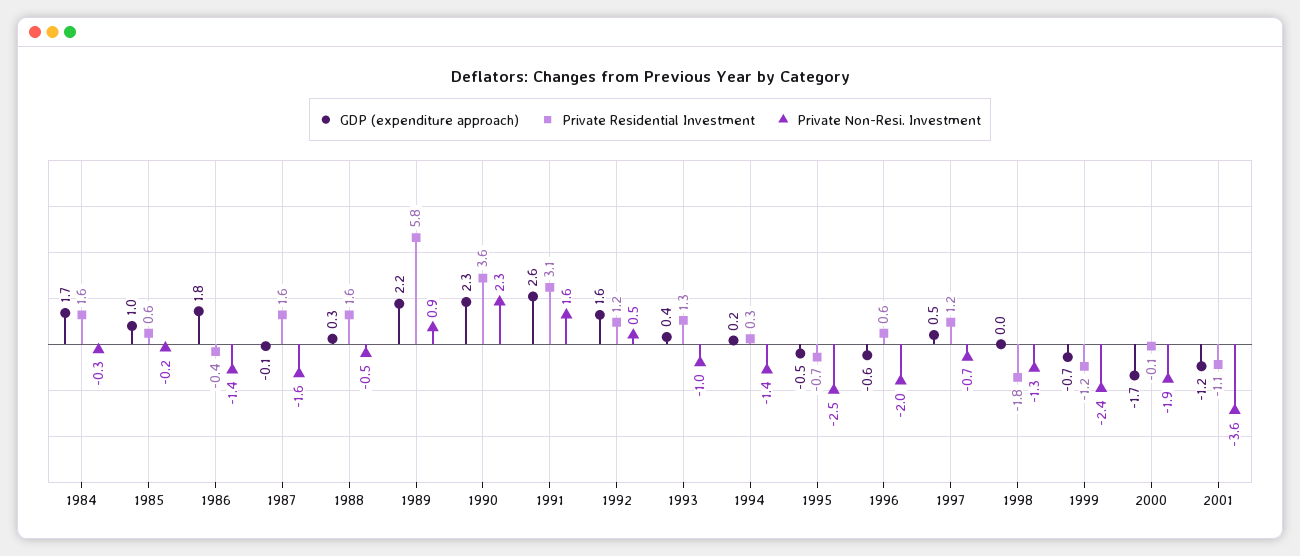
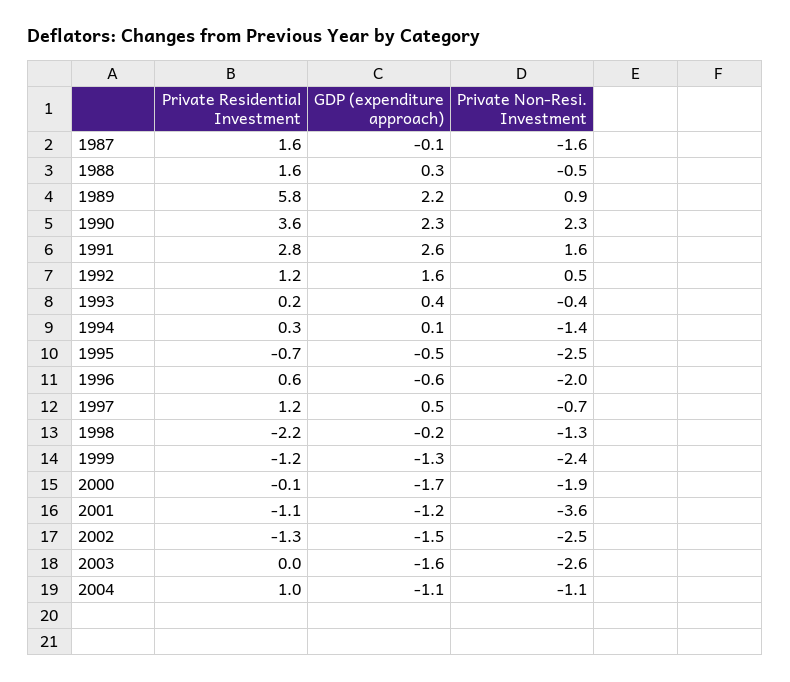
GDP (expenditure approach), 1984: 1.7 -> none
Private Residential Investment, 1984: 1.6 -> none
Private Non-Resi. Investment, 1984: -0.3 -> none
GDP (expenditure approach), 1985: 1 -> none
Private Residential Investment, 1985: 0.6 -> none
Private Non-Resi. Investment, 1985: -0.2 -> none
GDP (expenditure approach), 1986: 1.8 -> none
Private Residential Investment, 1986: -0.4 -> none
Private Non-Resi. Investment, 1986: -1.4 -> none
Private Residential Investment, 1991: 3.1 -> 2.8
Private Residential Investment, 1993: 1.3 -> 0.2
Private Non-Resi. Investment, 1993: -1 -> -0.4
GDP (expenditure approach), 1994: 0.2 -> 0.1
GDP (expenditure approach), 1998: 0 -> -0.2
Private Residential Investment, 1998: -1.8 -> -2.2
GDP (expenditure approach), 1999: -0.7 -> -1.3
Private Residential Investment, 2002: none -> -1.3
GDP (expenditure approach), 2002: none -> -1.5
Private Non-Resi. Investment, 2002: none -> -2.5
Private Residential Investment, 2003: none -> 0
GDP (expenditure approach), 2003: none -> -1.6
Private Non-Resi. Investment, 2003: none -> -2.6
Private Residential Investment, 2004: none -> 1
GDP (expenditure approach), 2004: none -> -1.1
Private Non-Resi. Investment, 2004: none -> -1.1

